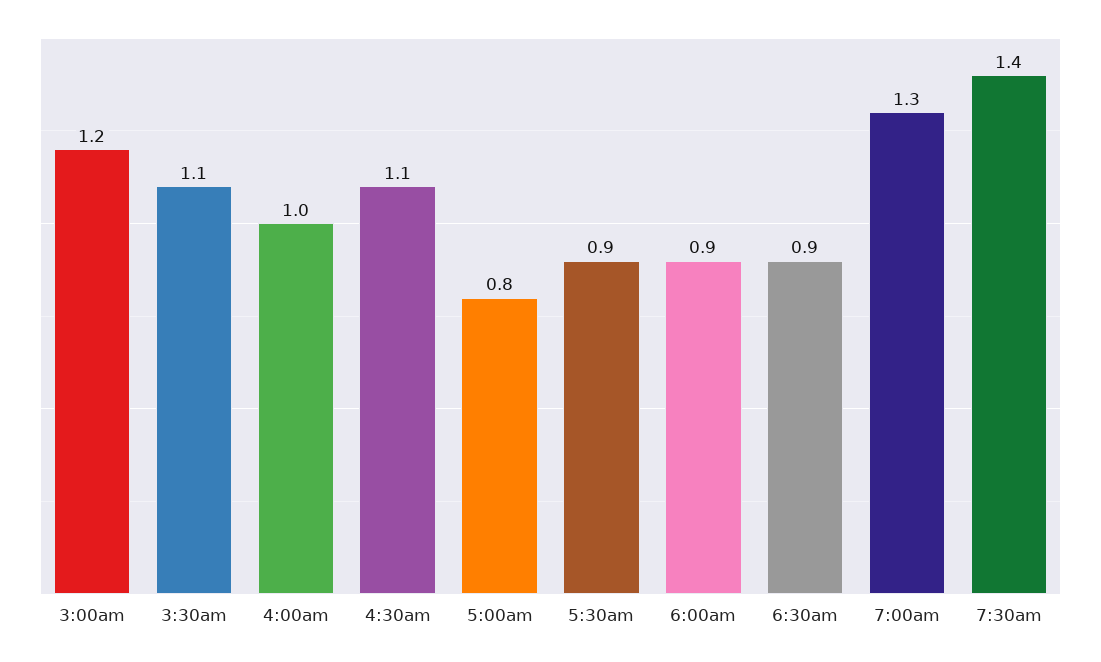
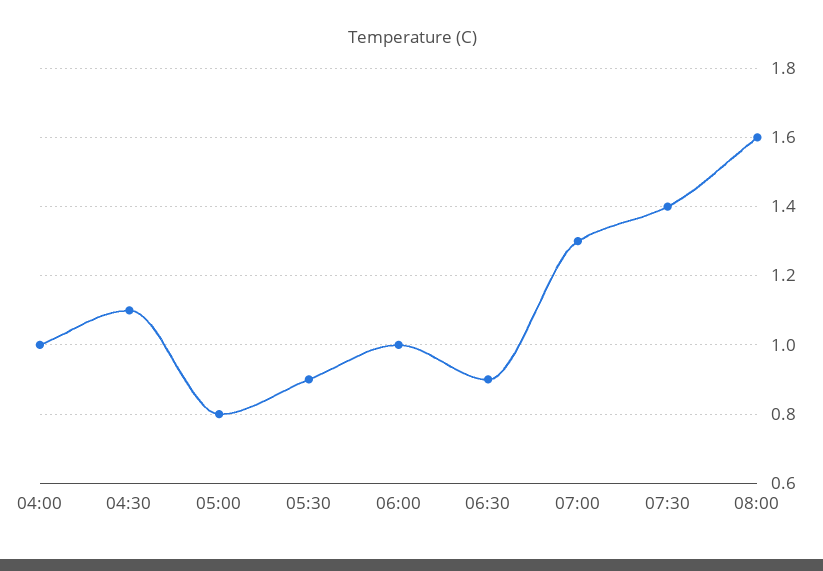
3:00am: 1.2 -> none
3:30am: 1.1 -> none
6:00am: 0.9 -> 1
08:00: none -> 1.6

